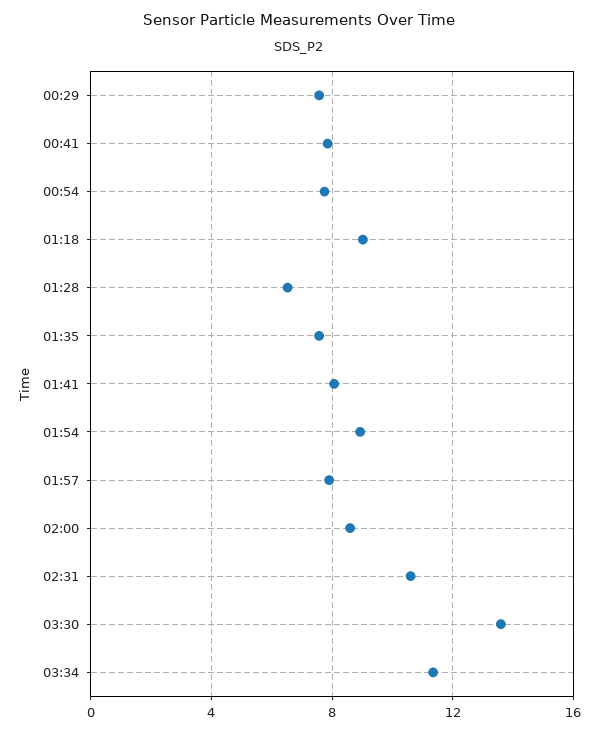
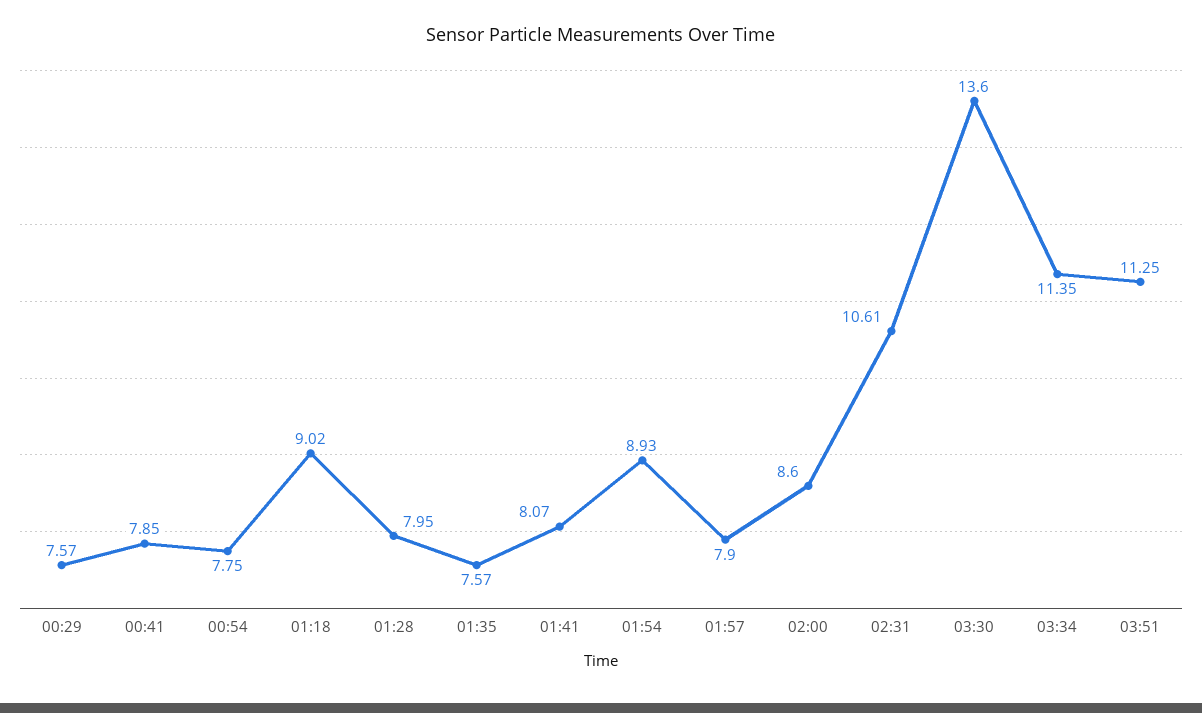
01:28: 6.5 -> 7.95
03:51: none -> 11.25

